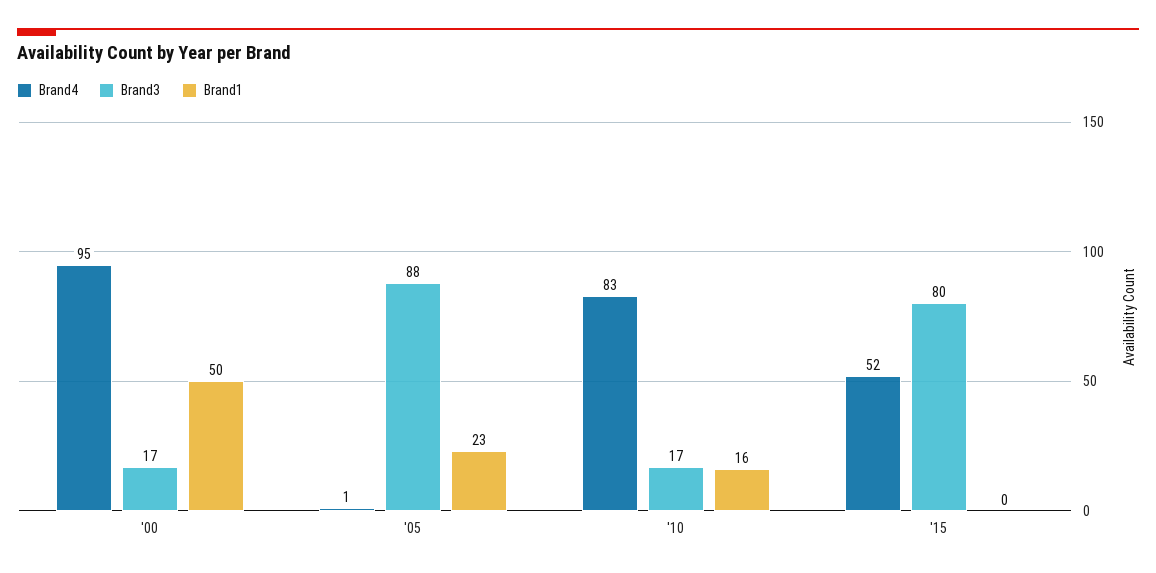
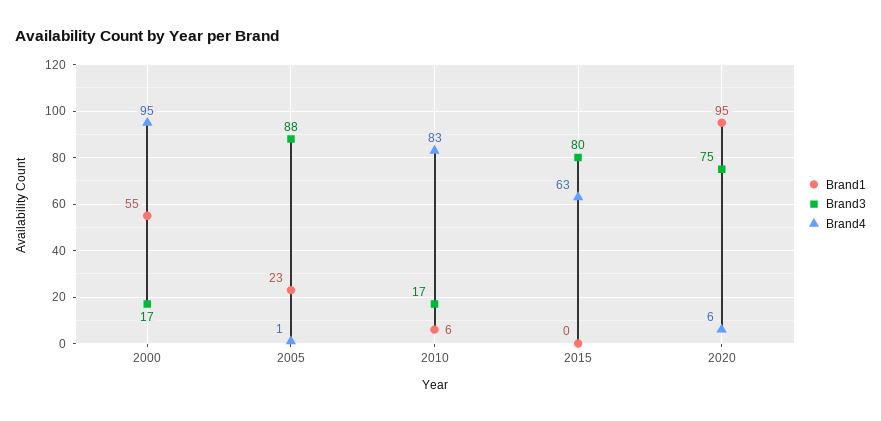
Brand1, '00: 50 -> 55
Brand1, '10: 16 -> 6
Brand4, '15: 52 -> 63
Brand1, 2020: none -> 95
Brand3, 2020: none -> 75
Brand4, 2020: none -> 6

